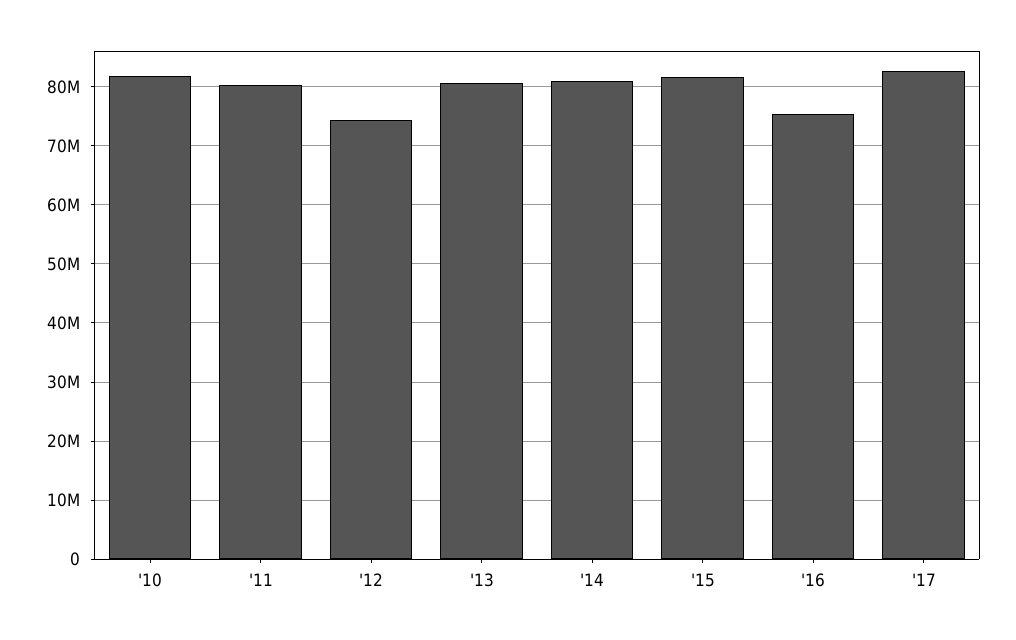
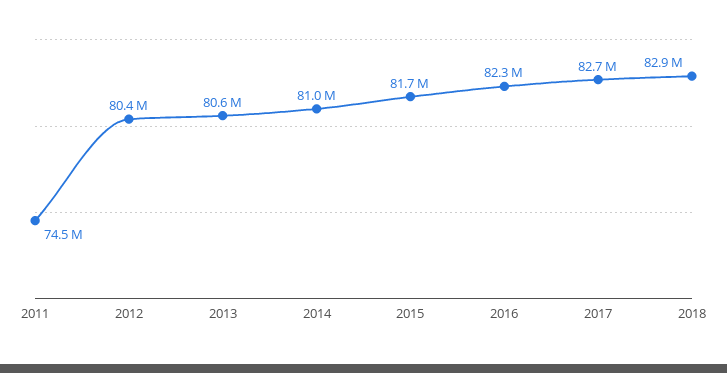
'10: 82000000 -> none
'11: 80000000 -> 74500000
'12: 74000000 -> 80400000
'16: 76000000 -> 82300000
2018: none -> 82900000

